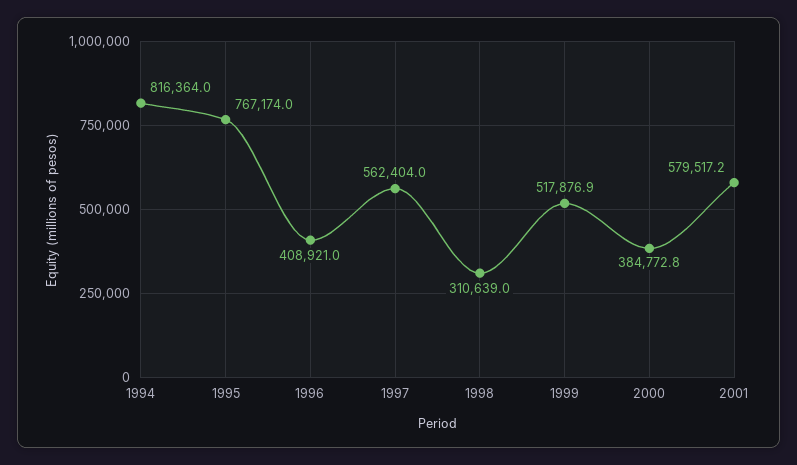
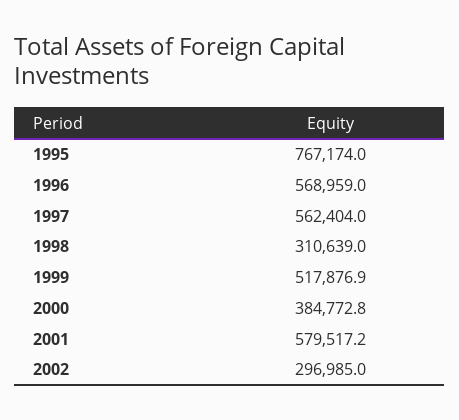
1994: 816364 -> none
1996: 408921 -> 568959
2002: none -> 296985

